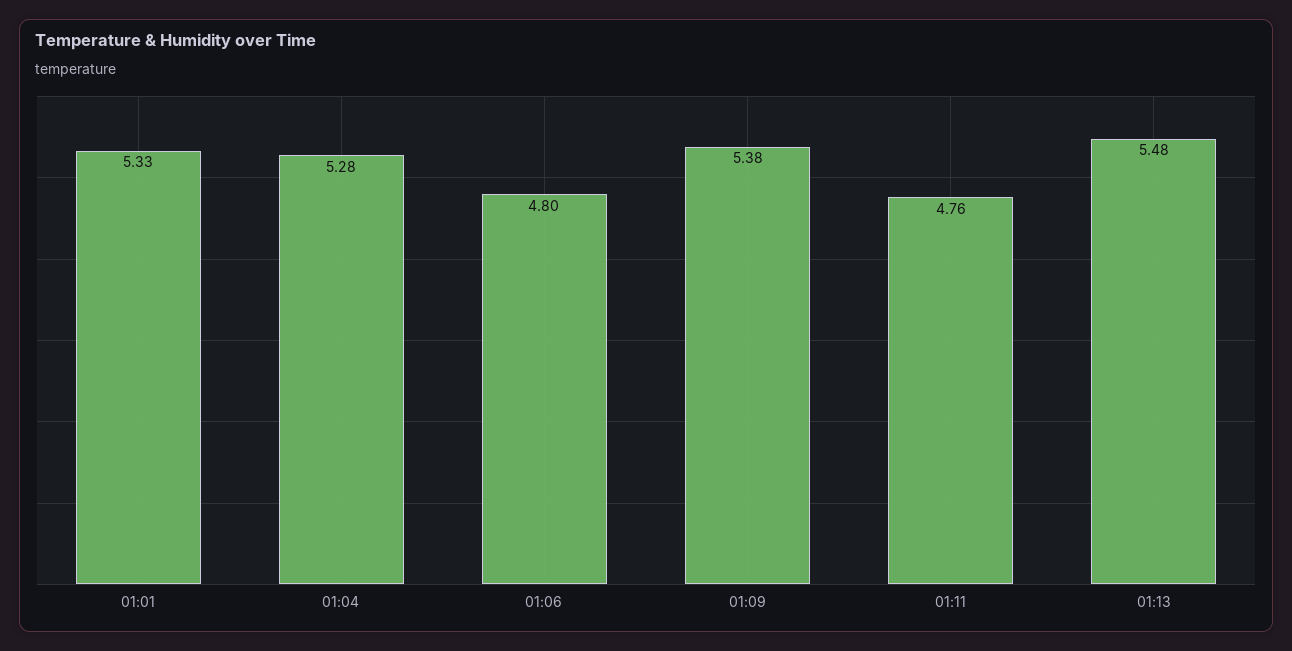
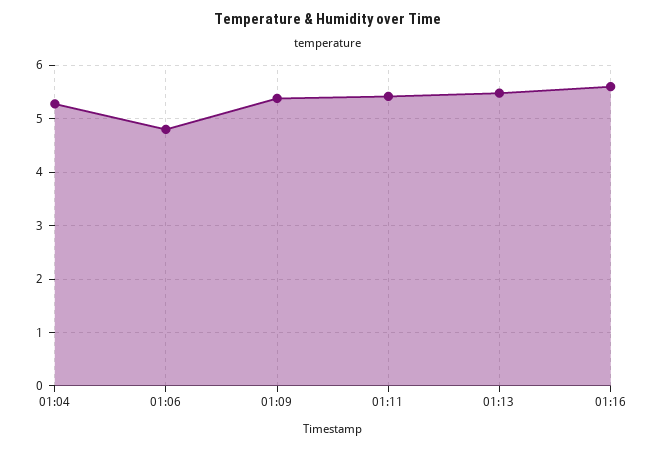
01:01: 5.33 -> none
01:11: 4.76 -> 5.4
01:16: none -> 5.6

